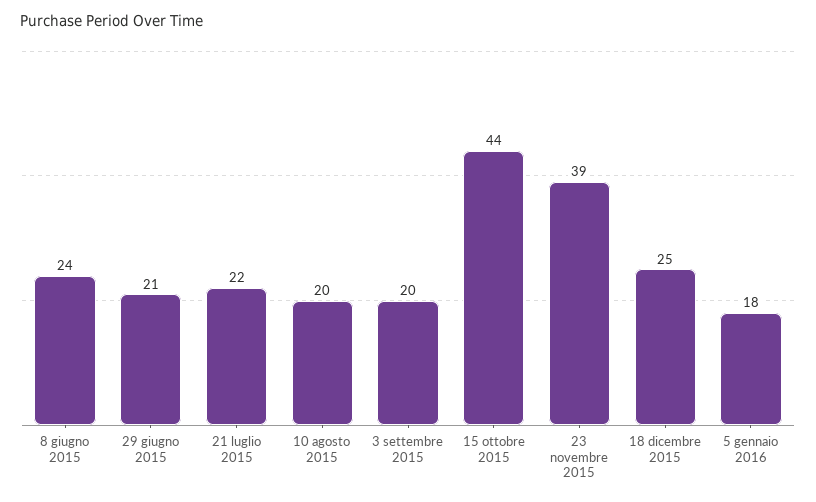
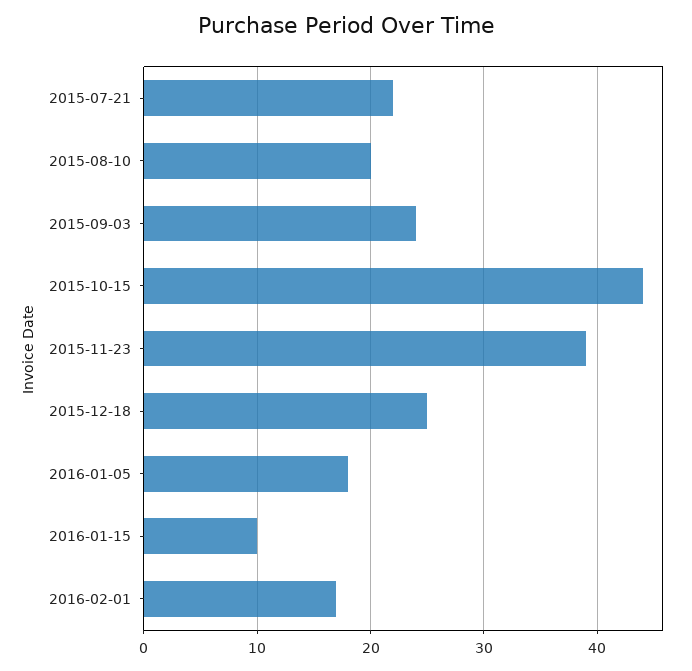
8 giugno 2015: 24 -> none
29 giugno 2015: 21 -> none
3 settembre 2015: 20 -> 24
2016-01-15: none -> 10
2016-02-01: none -> 17

